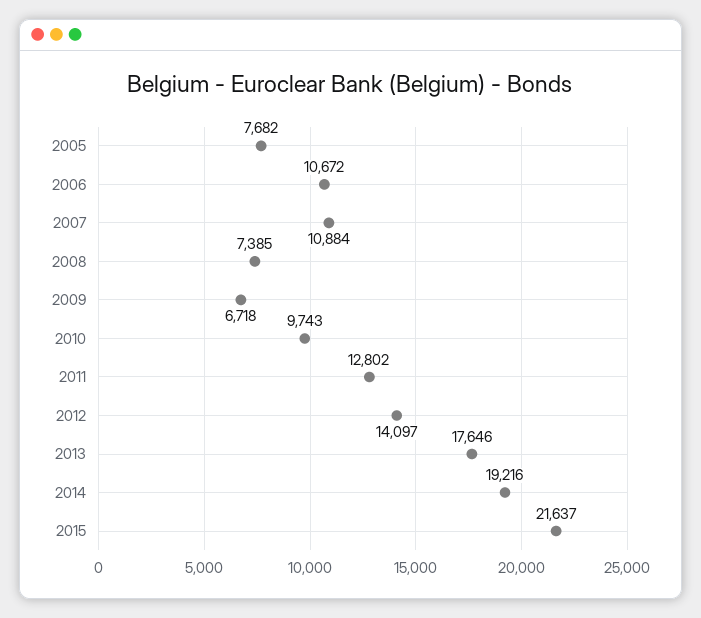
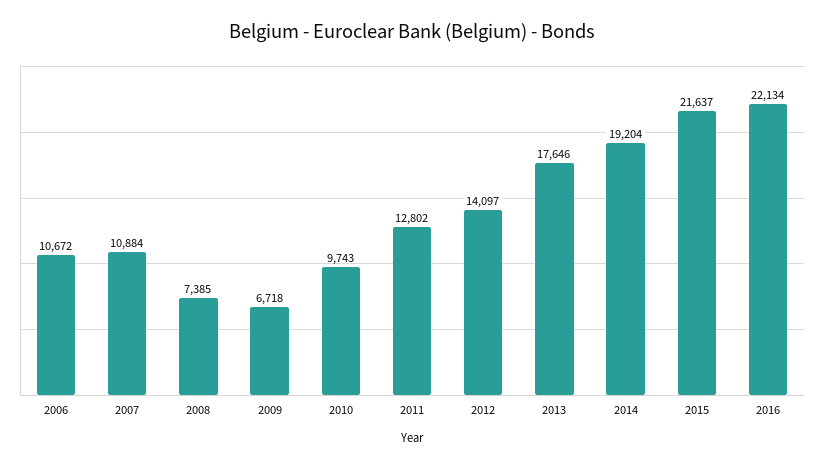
2005: 7682 -> none
2014: 19216 -> 19204
2016: none -> 22134

